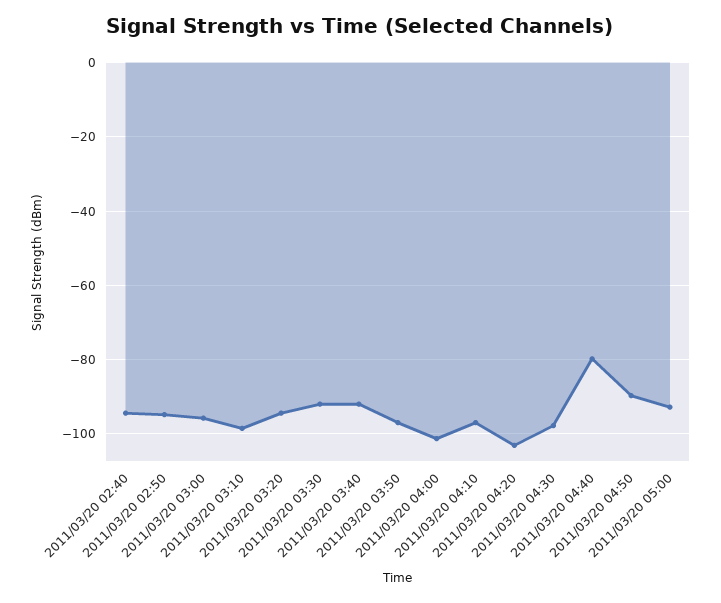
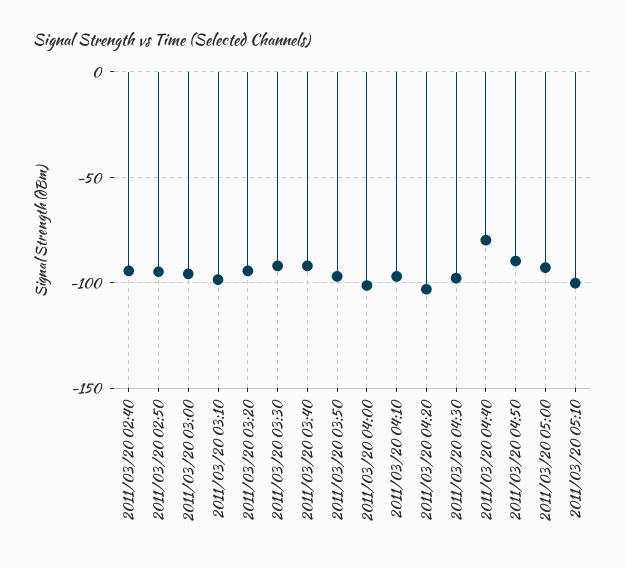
2011/03/20 05:10: none -> -100

